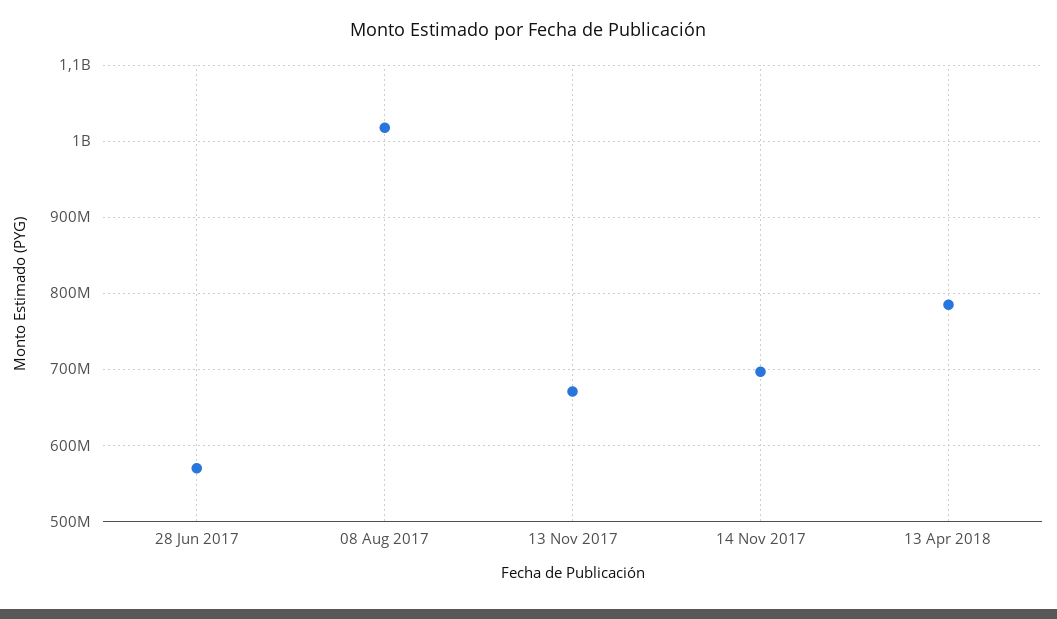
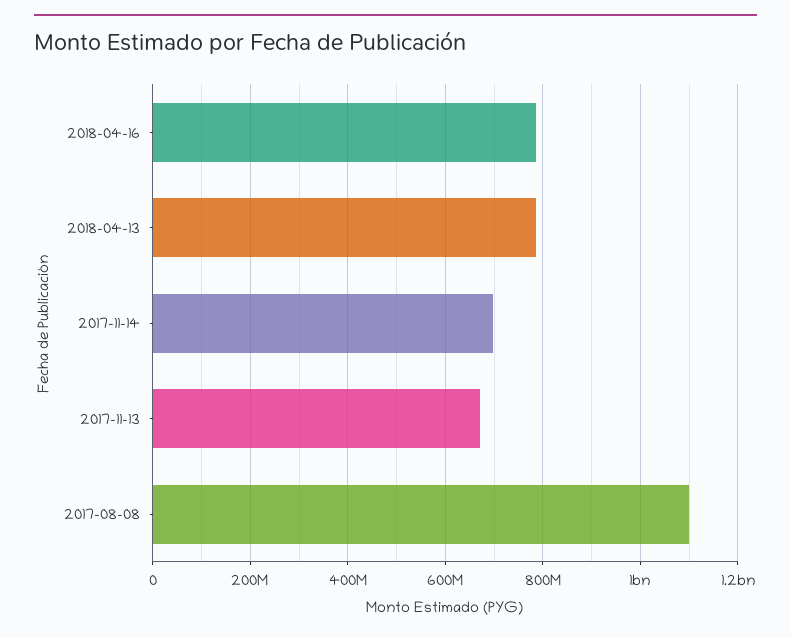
28 Jun 2017: 570000000 -> none
08 Aug 2017: 1020000000 -> 1100000000
2018-04-16: none -> 780000000

